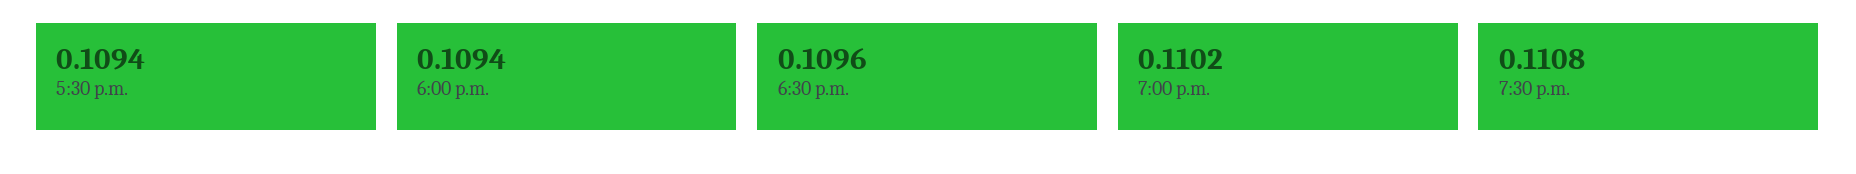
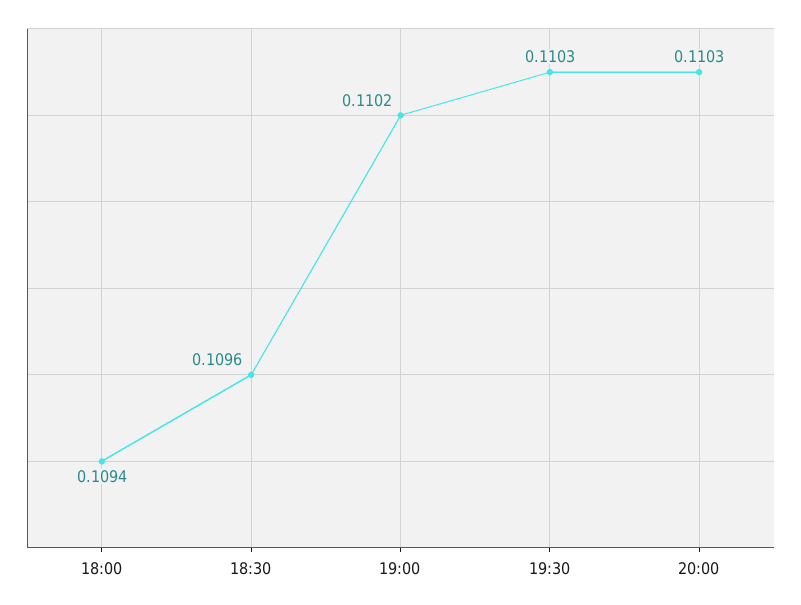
5:30 p.m.: 0.1094 -> none
7:30 p.m.: 0.1108 -> 0.1103
20:00: none -> 0.1103

